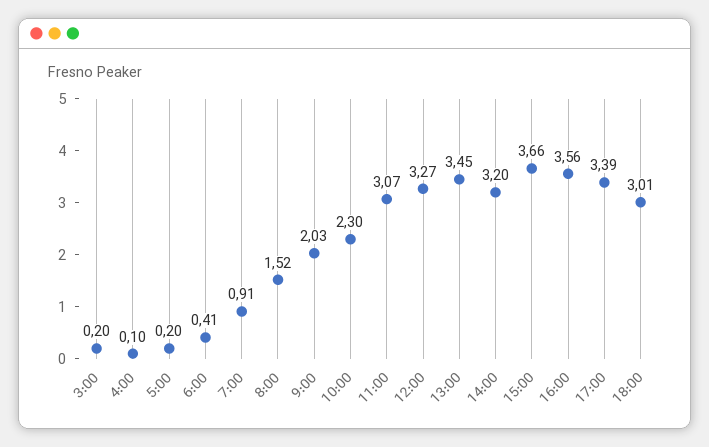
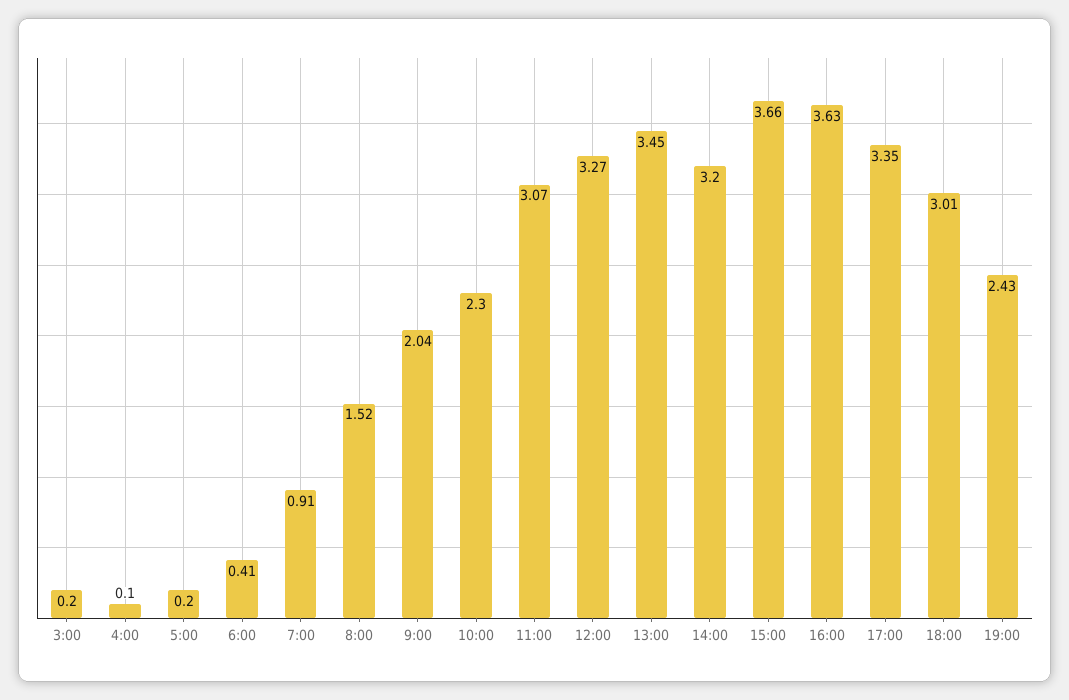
9:00: 2.03 -> 2.04
16:00: 3.56 -> 3.63
17:00: 3.39 -> 3.35
19:00: none -> 2.43

